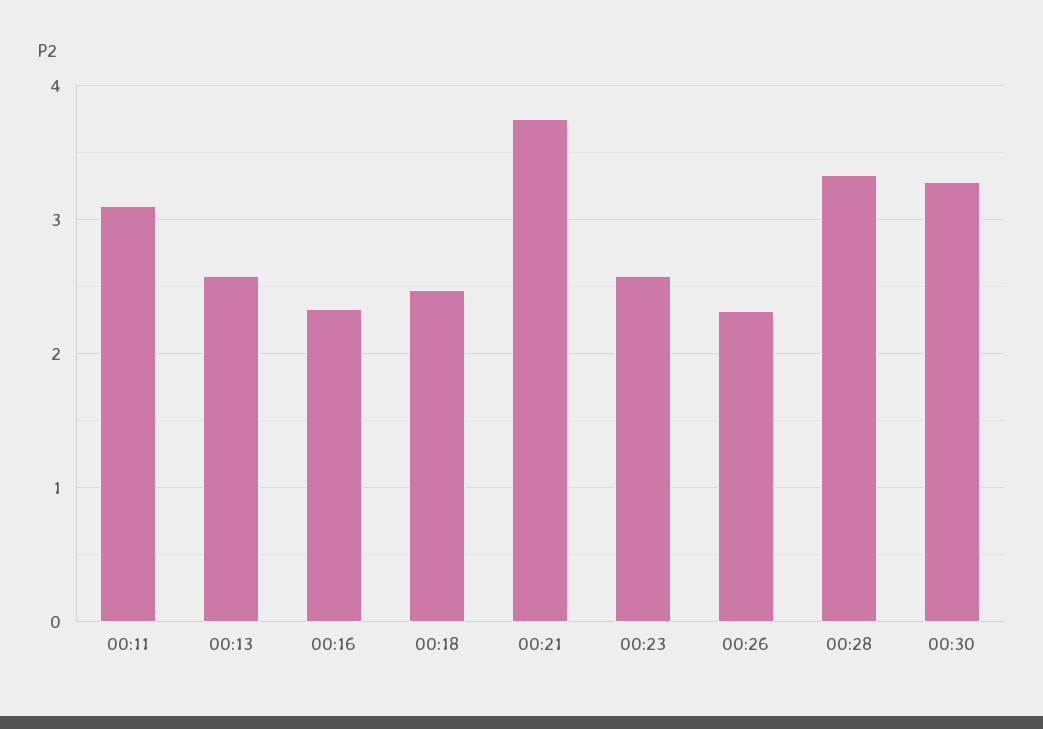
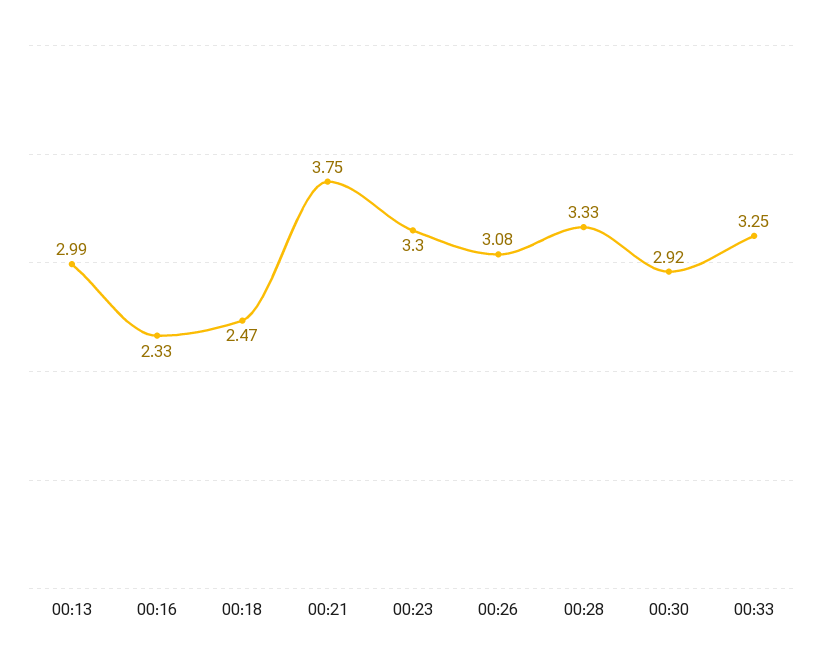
00:11: 3.1 -> none
00:13: 2.6 -> 2.99
00:23: 2.6 -> 3.3
00:26: 2.3 -> 3.08
00:30: 3.3 -> 2.92
00:33: none -> 3.25

